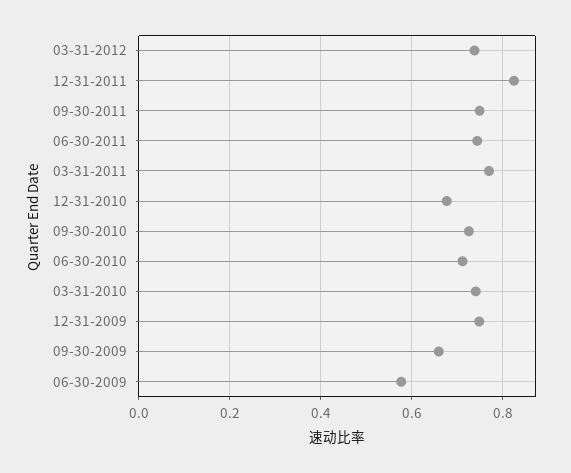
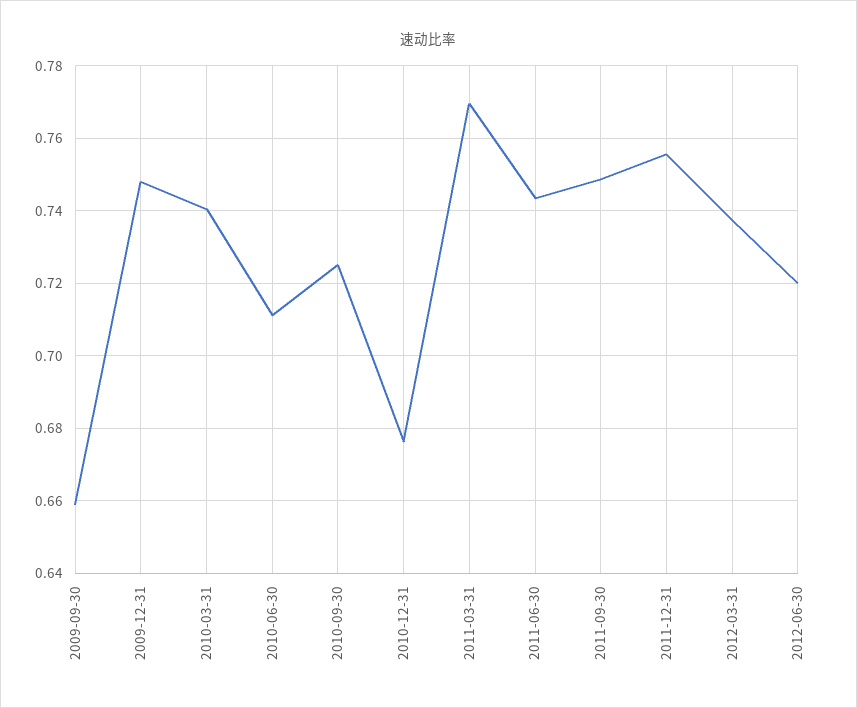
12-31-2011: 0.82 -> 0.756
06-30-2009: 0.58 -> none
2012-06-30: none -> 0.72

